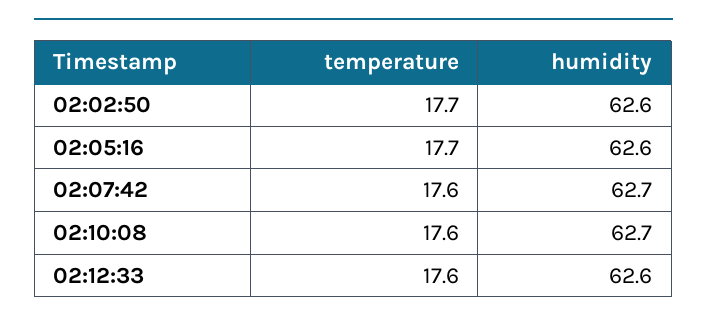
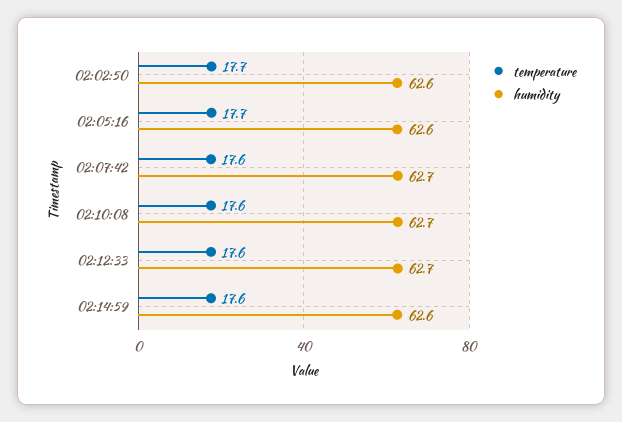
humidity, 02:12:33: 62.6 -> 62.7
temperature, 02:14:59: none -> 17.6
humidity, 02:14:59: none -> 62.6

